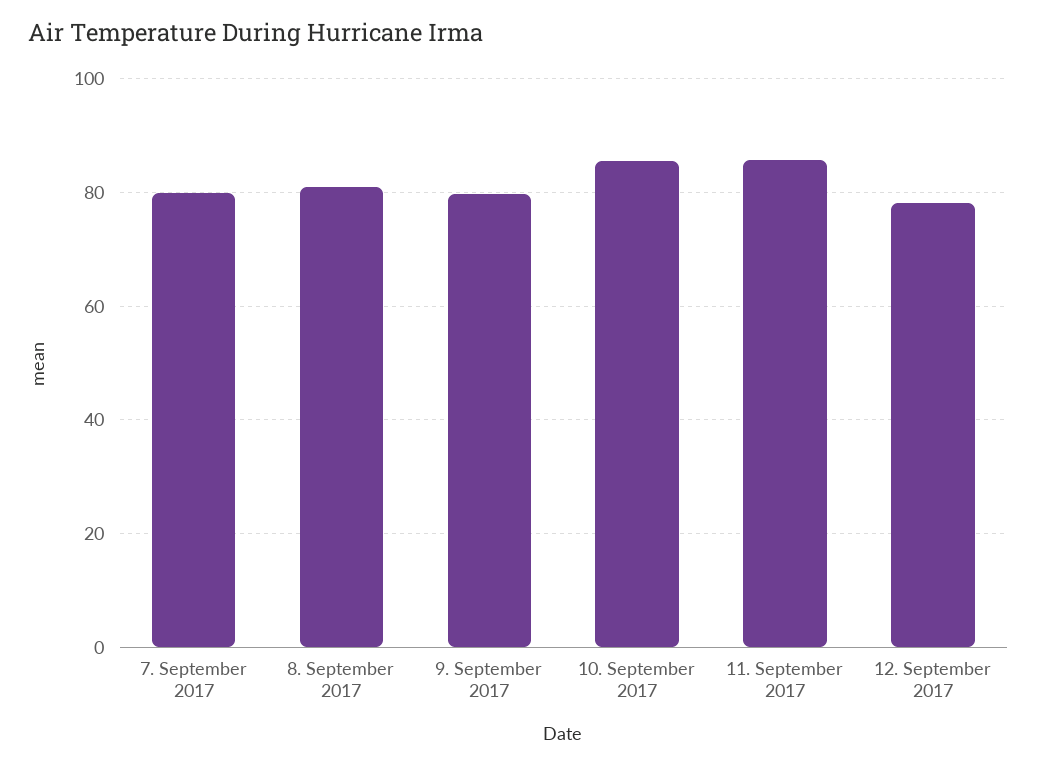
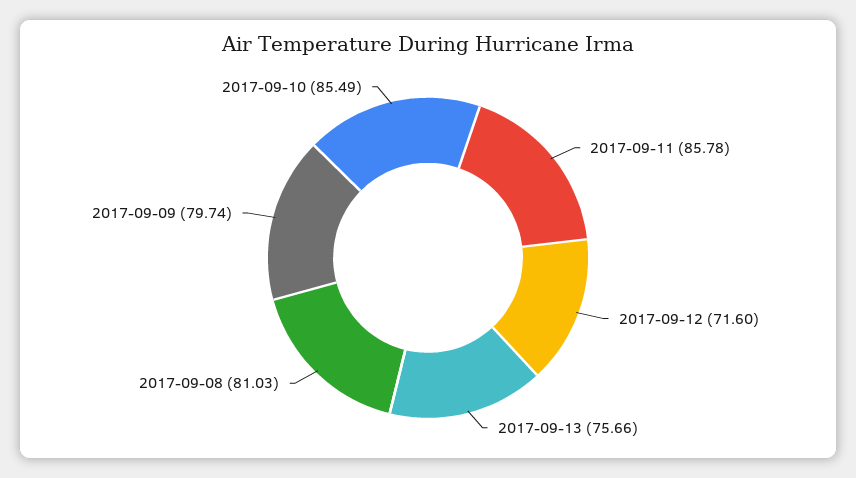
7. September 2017: 80 -> none
12. September 2017: 78 -> 71.6
2017-09-13: none -> 75.66

